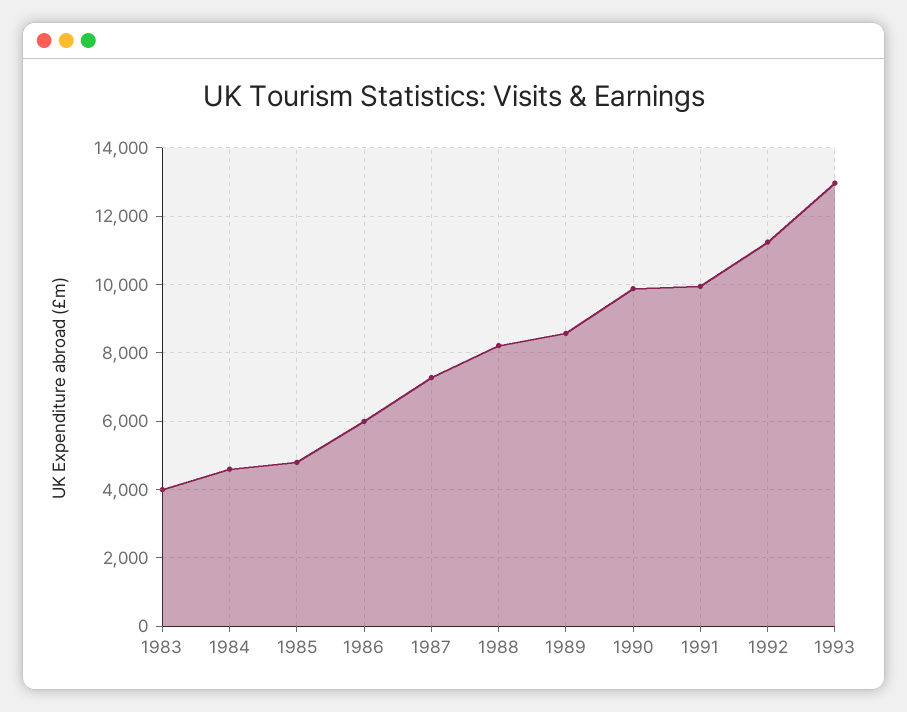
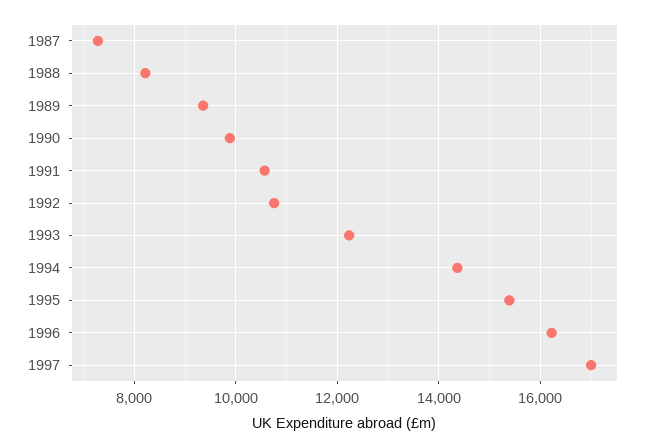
1983: 4000 -> none
1984: 4600 -> none
1985: 4800 -> none
1986: 6000 -> none
1989: 8600 -> 9400
1991: 10000 -> 10600
1992: 11200 -> 10800
1993: 13000 -> 12200
1994: none -> 14400
1995: none -> 15400
1996: none -> 16200
1997: none -> 17000

